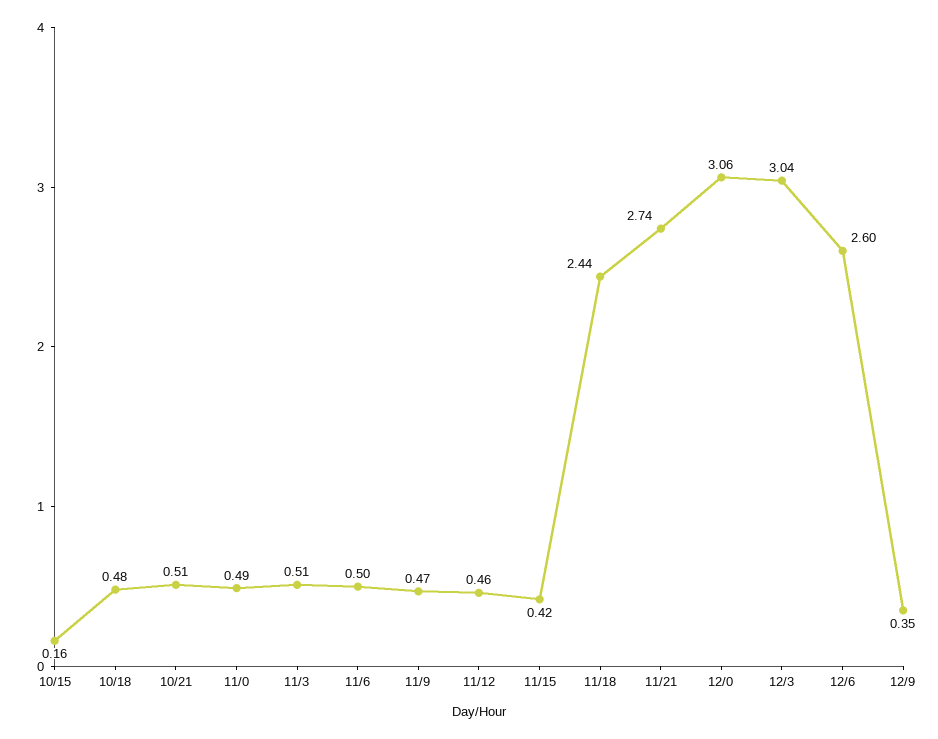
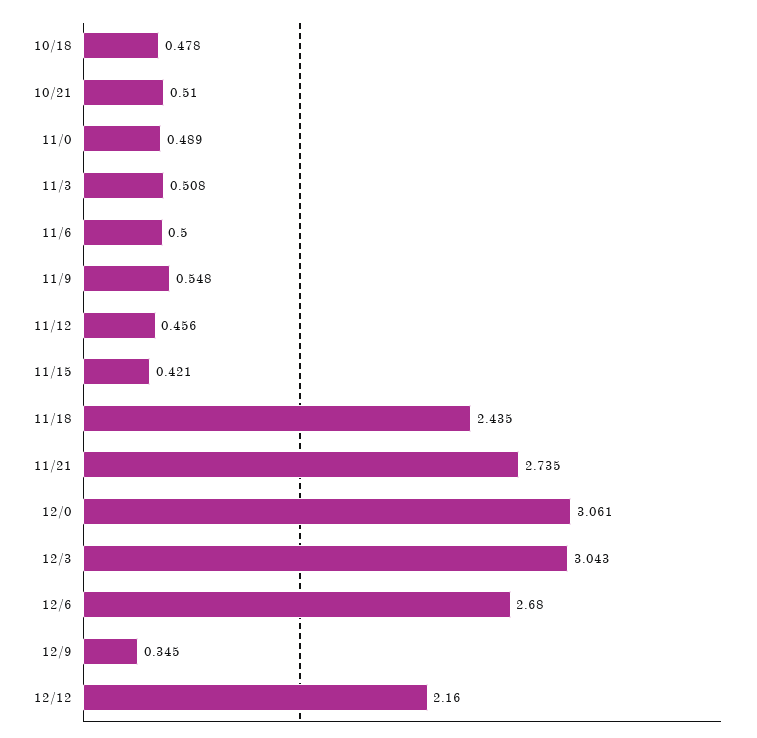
10/15: 0.16 -> none
11/9: 0.47 -> 0.548
12/6: 2.6 -> 2.68
12/12: none -> 2.16

